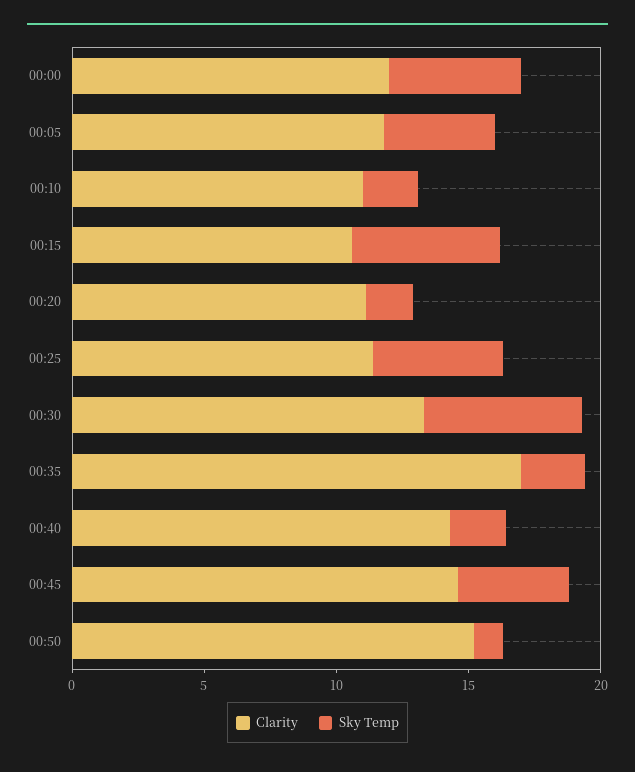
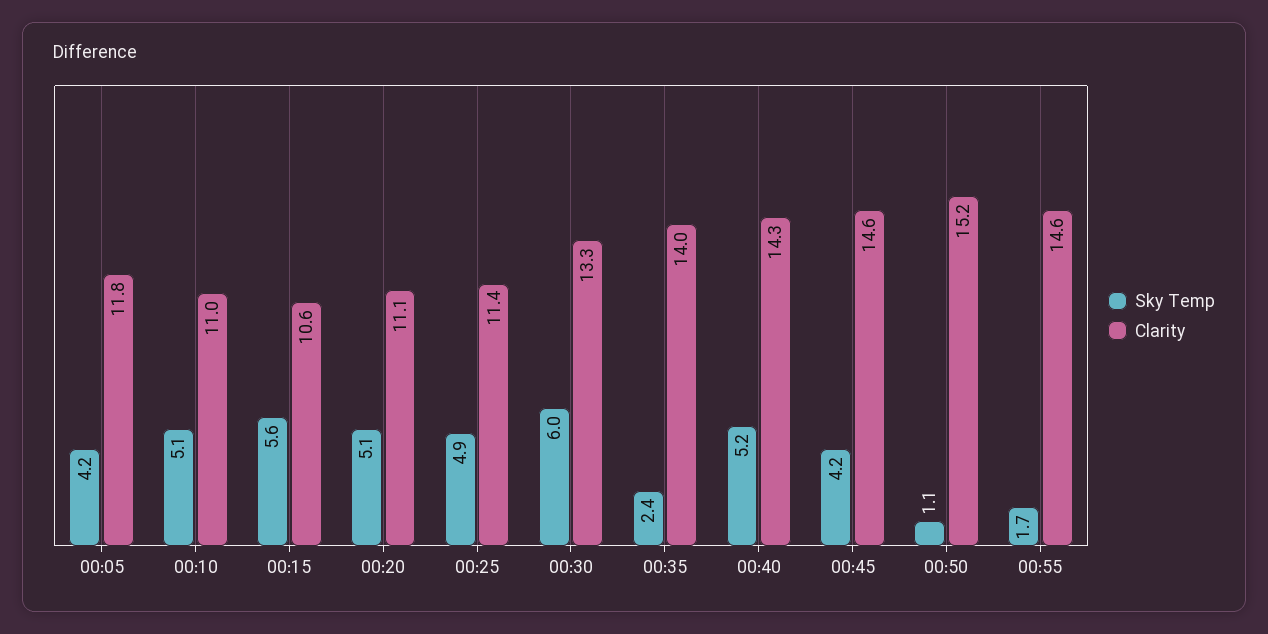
Clarity, 00:00: 12 -> none
Sky Temp, 00:00: 5 -> none
Sky Temp, 00:10: 2 -> 5.1
Sky Temp, 00:20: 2 -> 5.1
Clarity, 00:35: 17 -> 14
Sky Temp, 00:40: 2 -> 5.2
Sky Temp, 00:55: none -> 1.7
Clarity, 00:55: none -> 14.6

